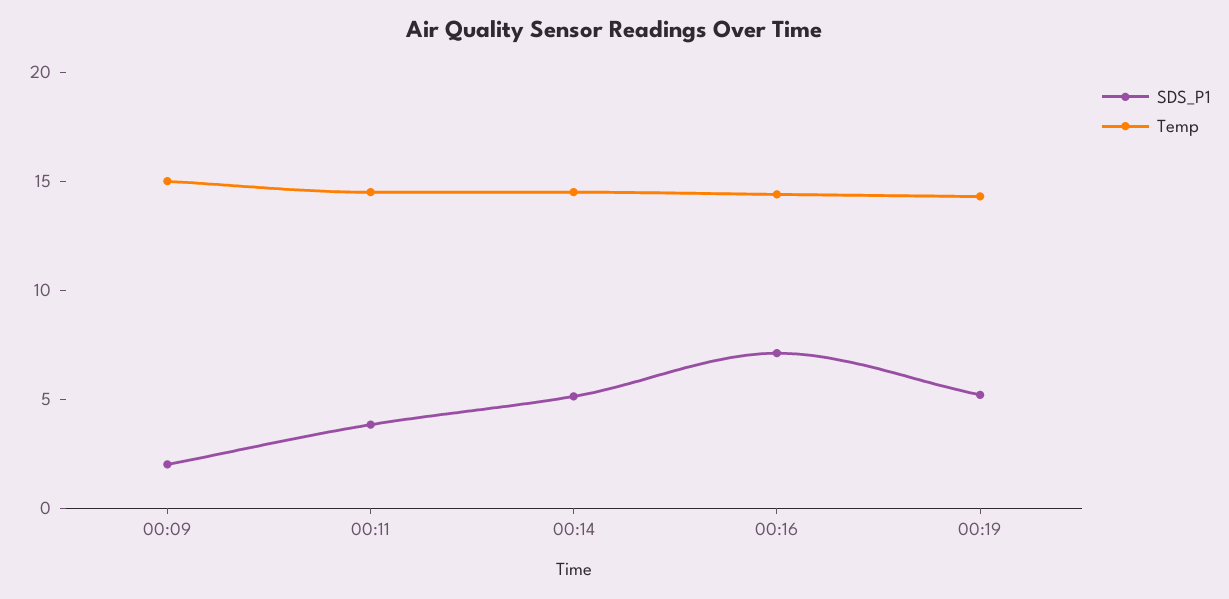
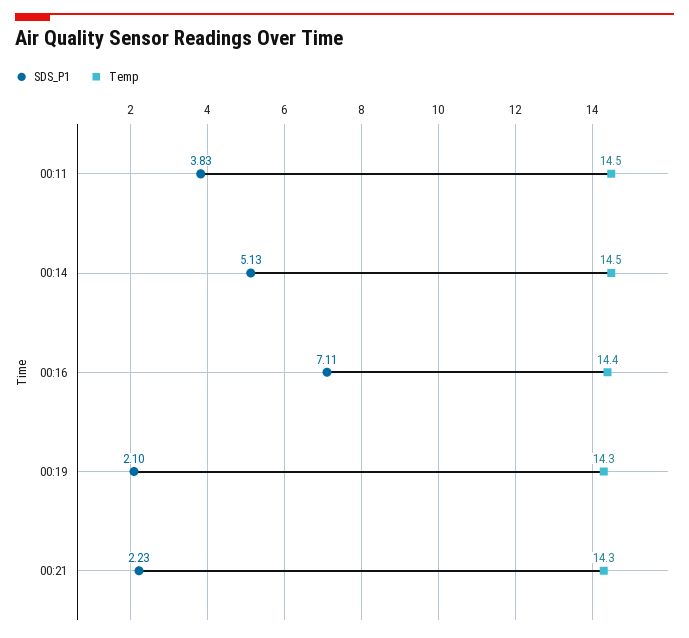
SDS_P1, 00:09: 2 -> none
Temp, 00:09: 15 -> none
SDS_P1, 00:19: 5 -> 2.1
SDS_P1, 00:21: none -> 2.23
Temp, 00:21: none -> 14.3

